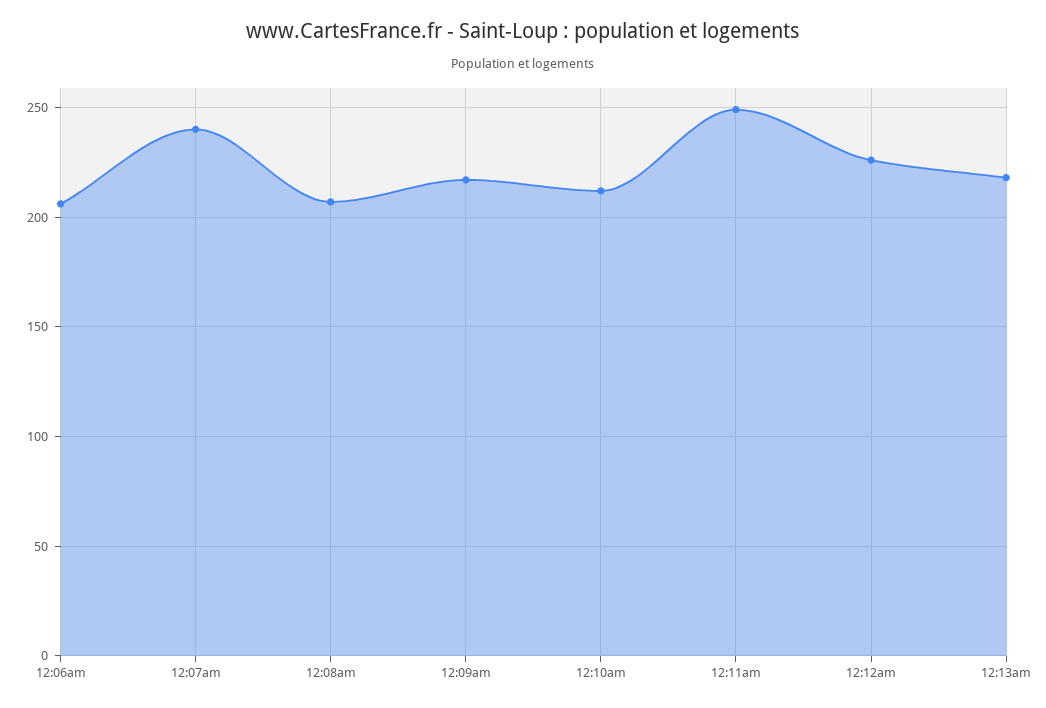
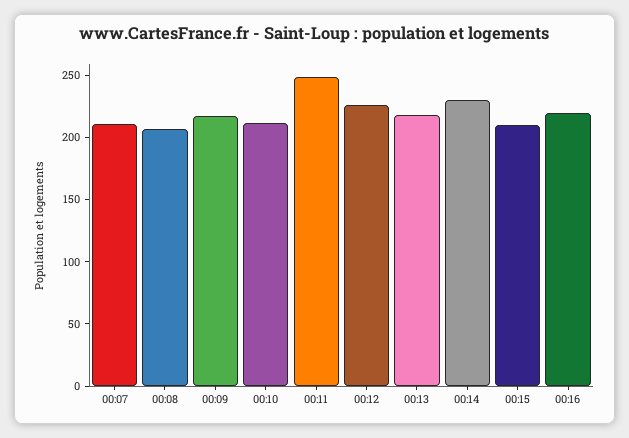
12:06am: 205 -> none
12:07am: 240 -> 210
00:14: none -> 230
00:15: none -> 210
00:16: none -> 220

